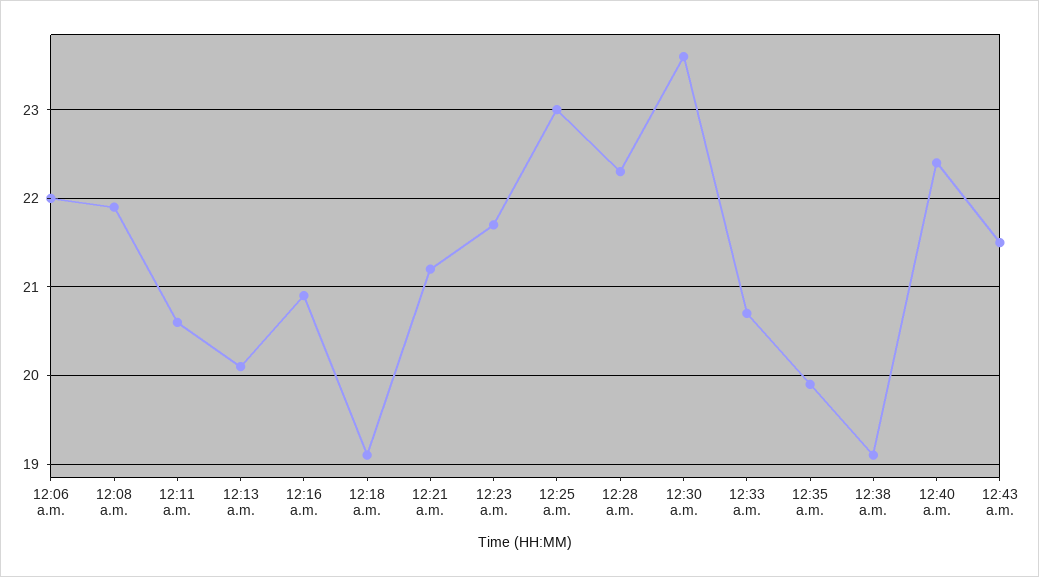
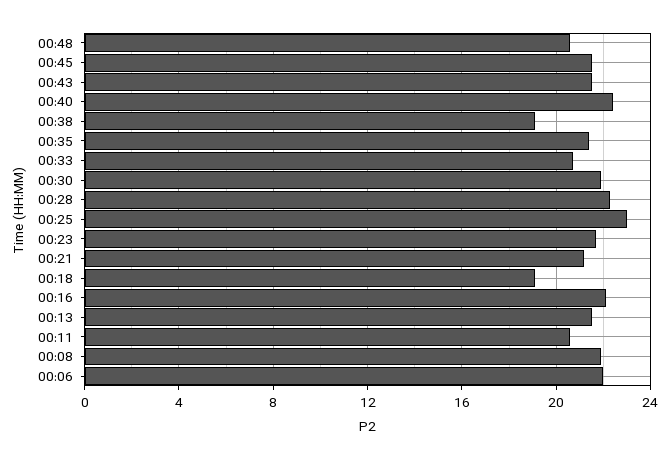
12:13 a.m.: 20.1 -> 21.5
12:16 a.m.: 20.9 -> 22
12:30 a.m.: 23.6 -> 22
12:35 a.m.: 19.9 -> 21.5
00:48: none -> 20.5
00:45: none -> 21.5

